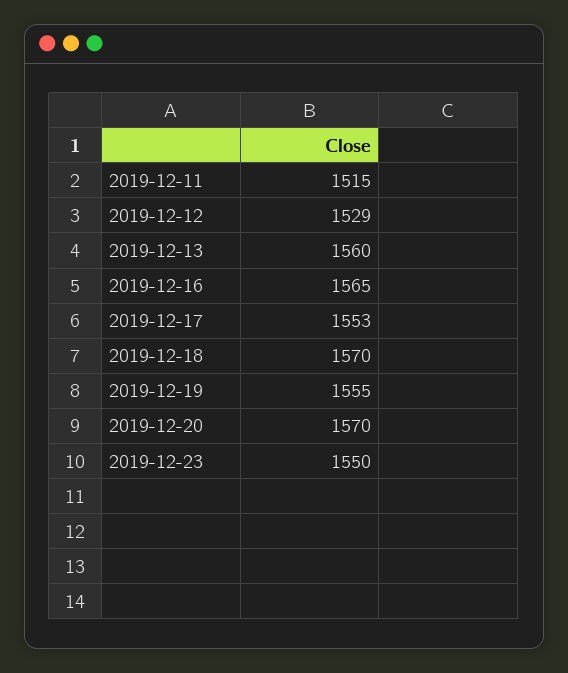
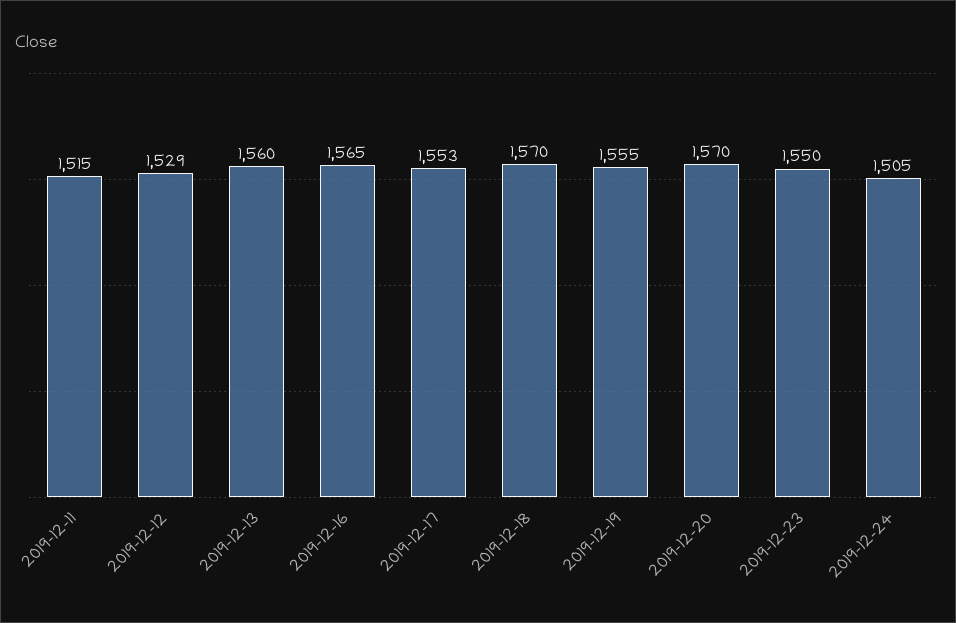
2019-12-24: none -> 1505

